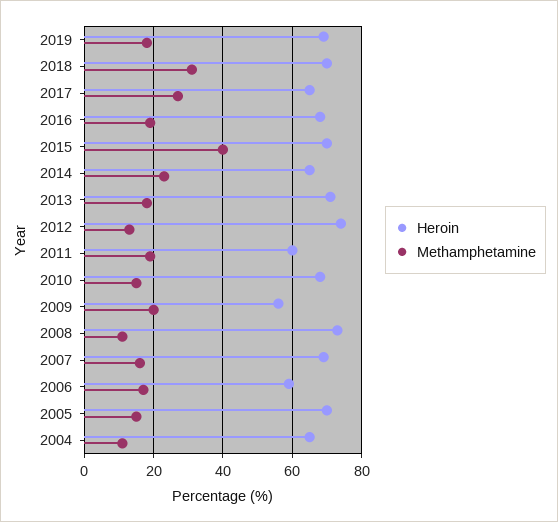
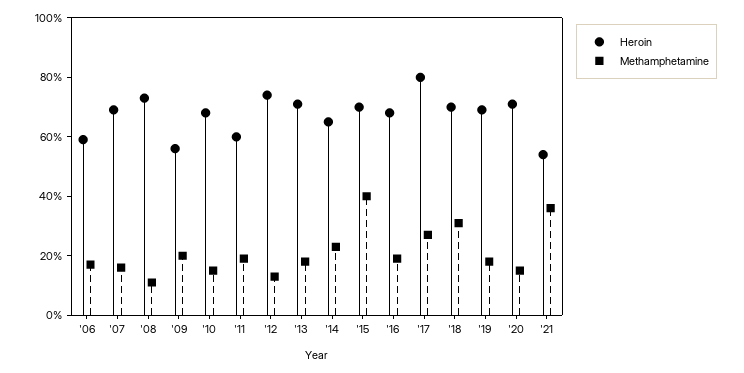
Heroin, 2017: 65 -> 80
Heroin, 2005: 70 -> none
Methamphetamine, 2005: 15 -> none
Heroin, 2004: 65 -> none
Methamphetamine, 2004: 10 -> none
Heroin, '20: none -> 70
Methamphetamine, '20: none -> 15
Heroin, '21: none -> 55
Methamphetamine, '21: none -> 35

